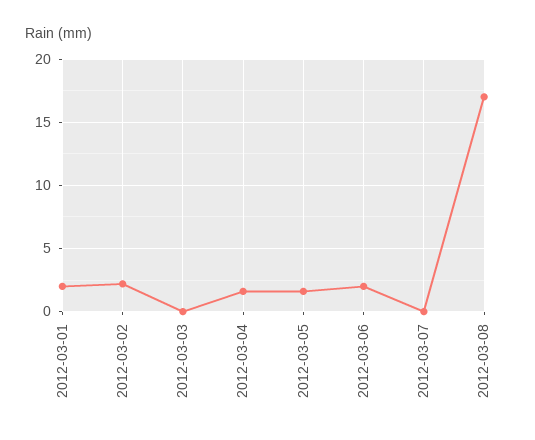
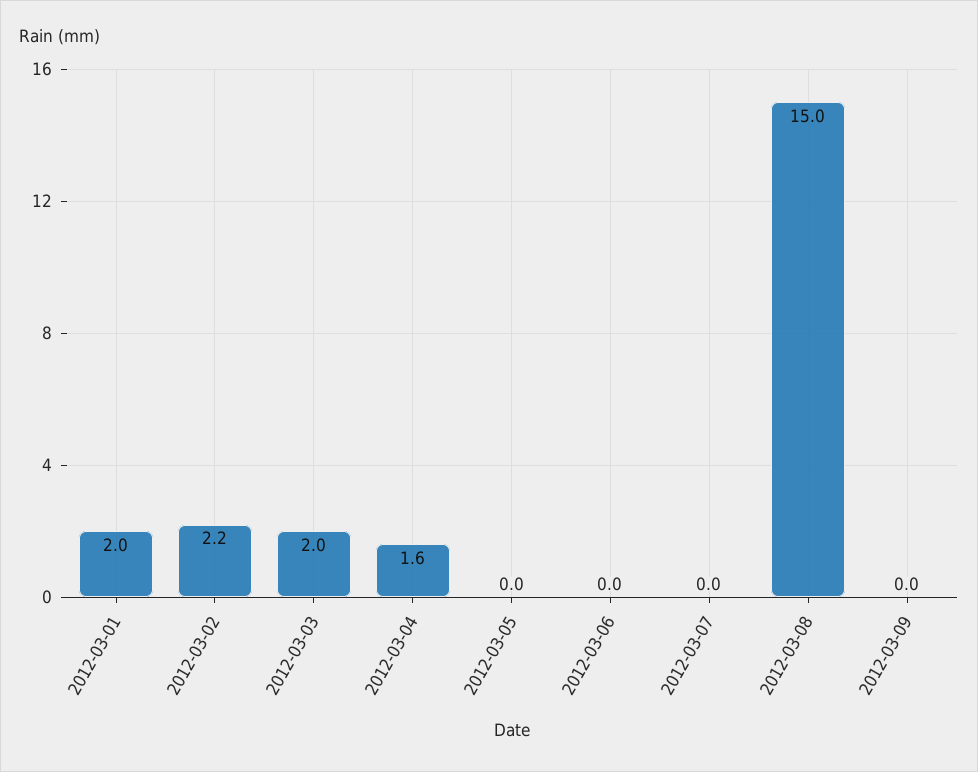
2012-03-03: 0 -> 2
2012-03-05: 1.5 -> 0
2012-03-06: 2 -> 0
2012-03-08: 17 -> 15
2012-03-09: none -> 0

